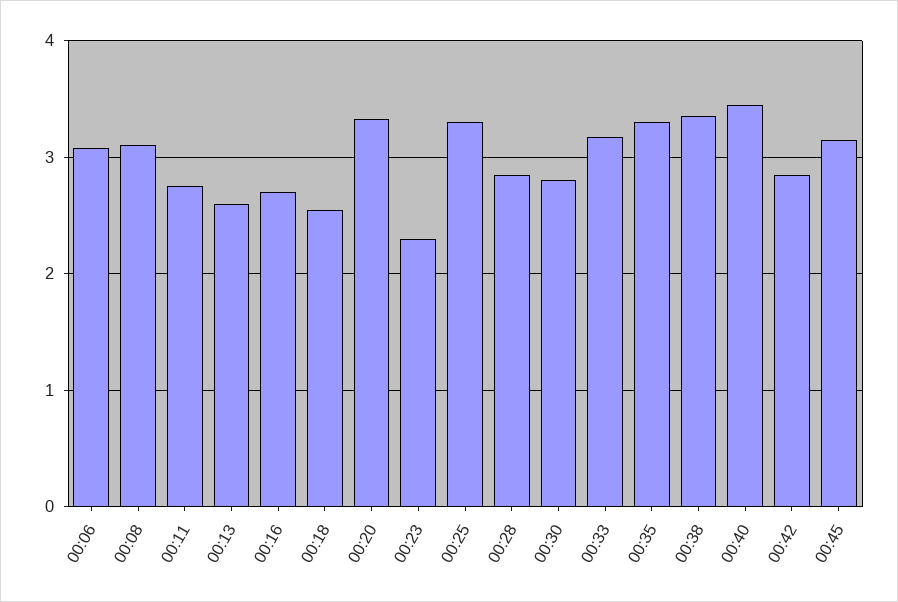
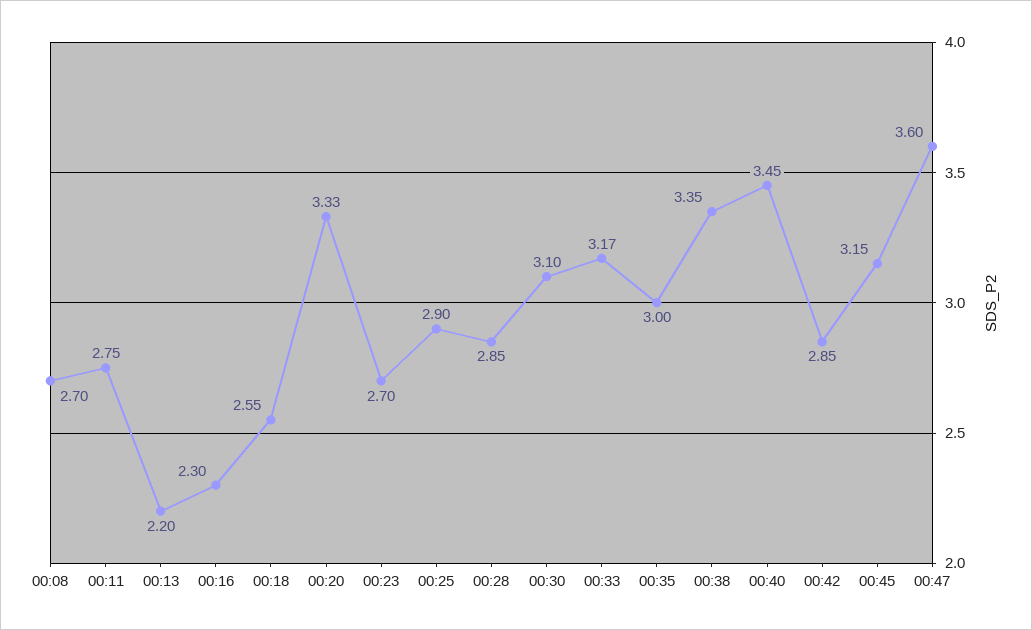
00:06: 3.1 -> none
00:08: 3.1 -> 2.7
00:13: 2.6 -> 2.2
00:16: 2.7 -> 2.3
00:23: 2.3 -> 2.7
00:25: 3.3 -> 2.9
00:30: 2.8 -> 3.1
00:35: 3.3 -> 3
00:47: none -> 3.6

